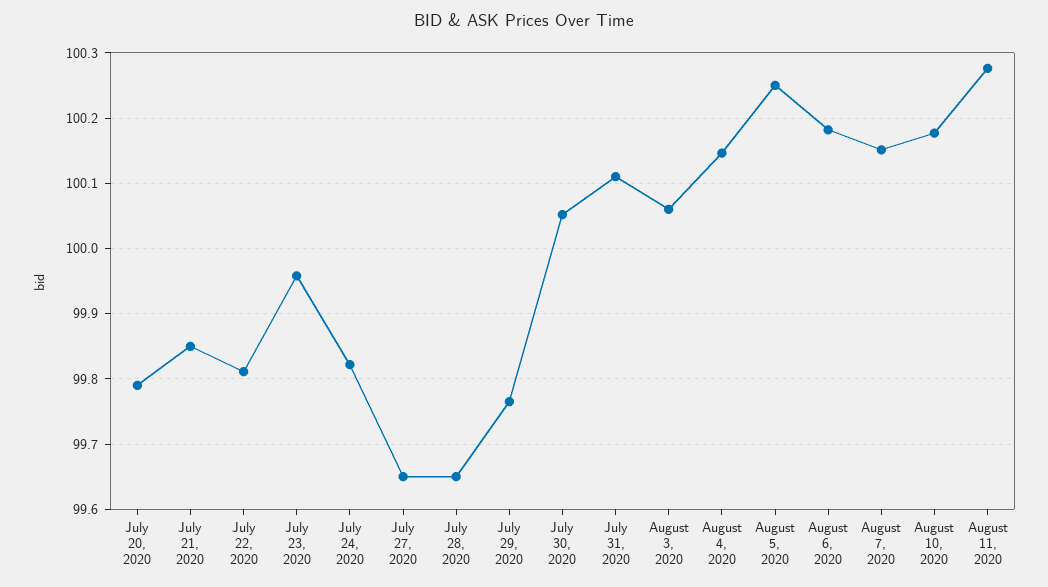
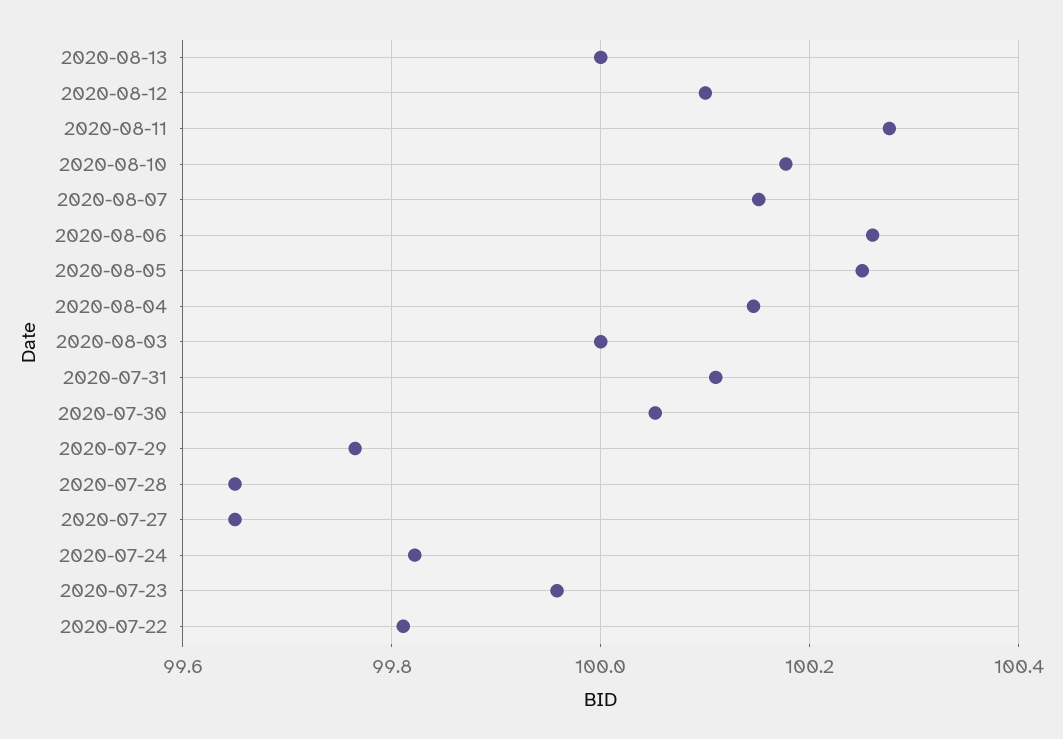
July 20, 2020: 99.79 -> none
July 21, 2020: 99.85 -> none
August 3, 2020: 100.06 -> 100
August 6, 2020: 100.18 -> 100.26
2020-08-13: none -> 100
2020-08-12: none -> 100.1

